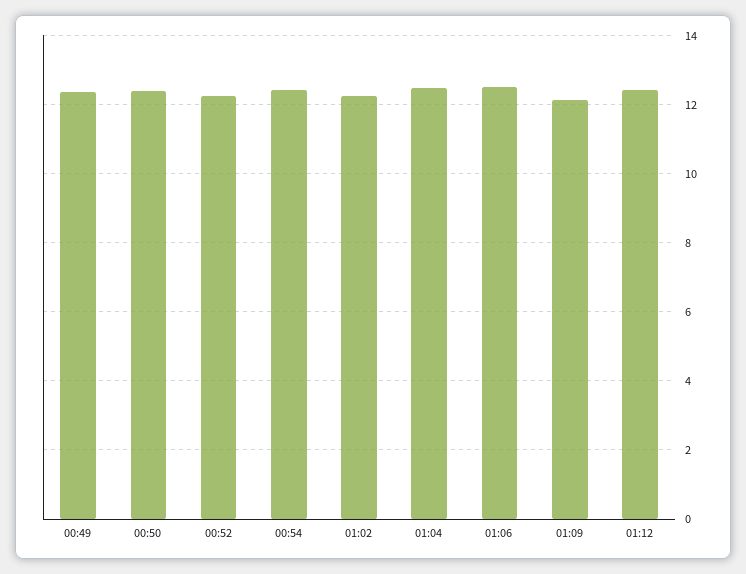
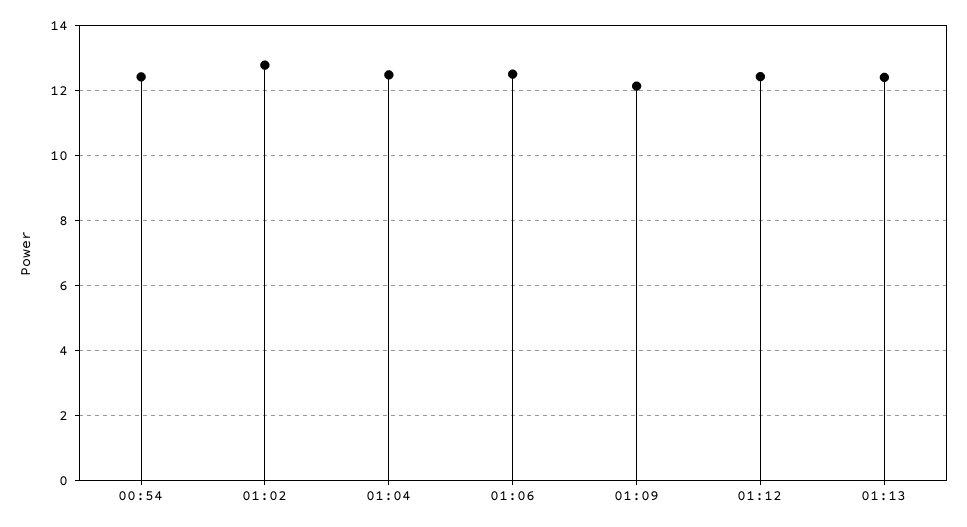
00:49: 12.4 -> none
00:50: 12.4 -> none
00:52: 12.2 -> none
01:02: 12.2 -> 12.8
01:13: none -> 12.4

